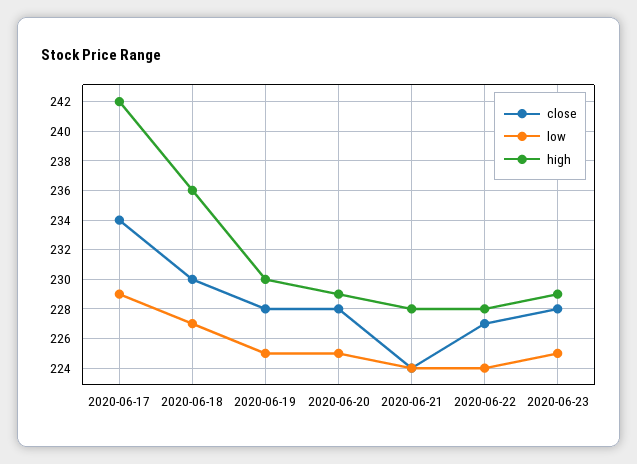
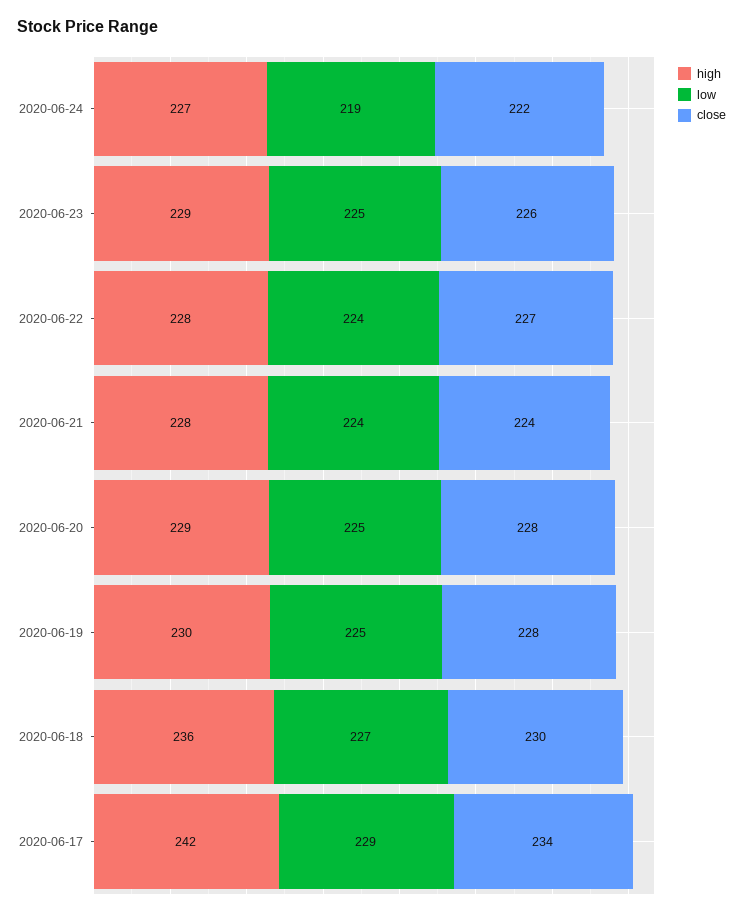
close, 2020-06-23: 228 -> 226
high, 2020-06-24: none -> 227
low, 2020-06-24: none -> 219
close, 2020-06-24: none -> 222

